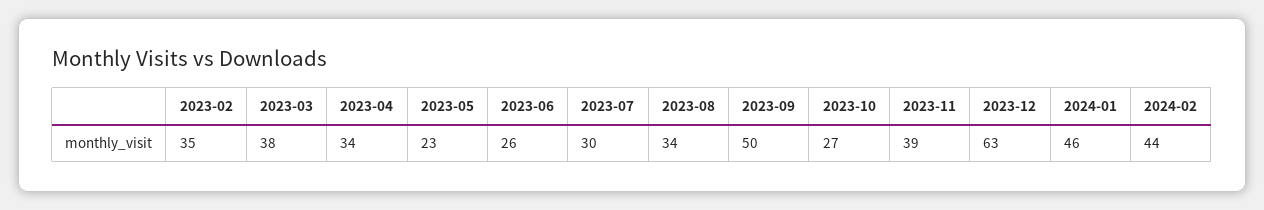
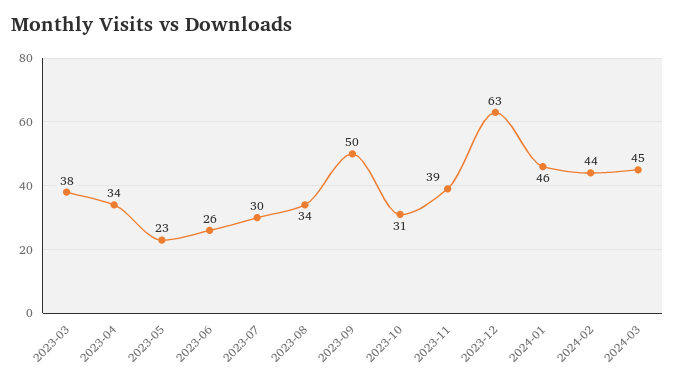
2023-02: 35 -> none
2023-10: 27 -> 31
2024-03: none -> 45

